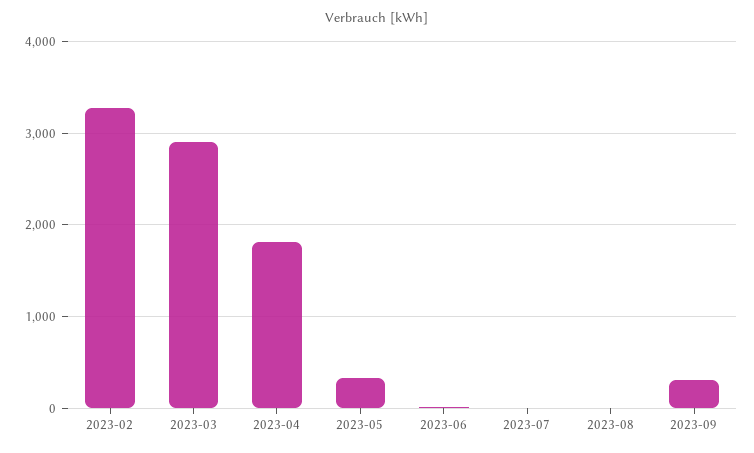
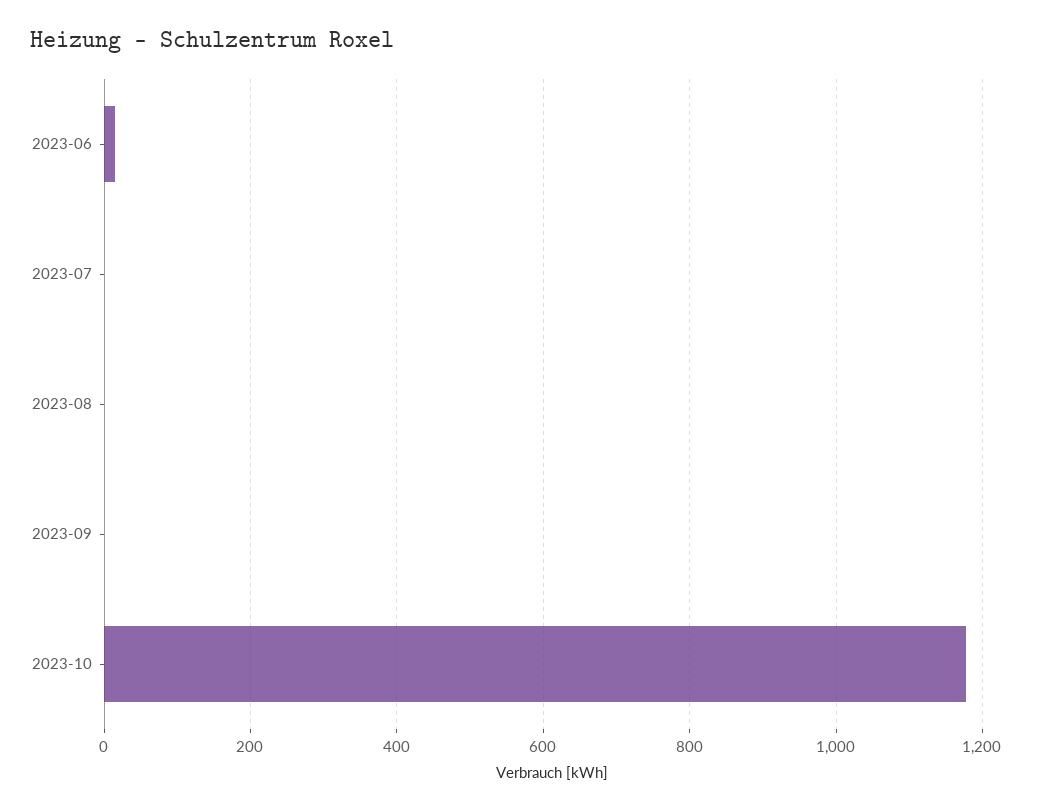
2023-02: 3300 -> none
2023-03: 2900 -> none
2023-04: 1800 -> none
2023-05: 300 -> none
2023-09: 300 -> 0
2023-10: none -> 1180

